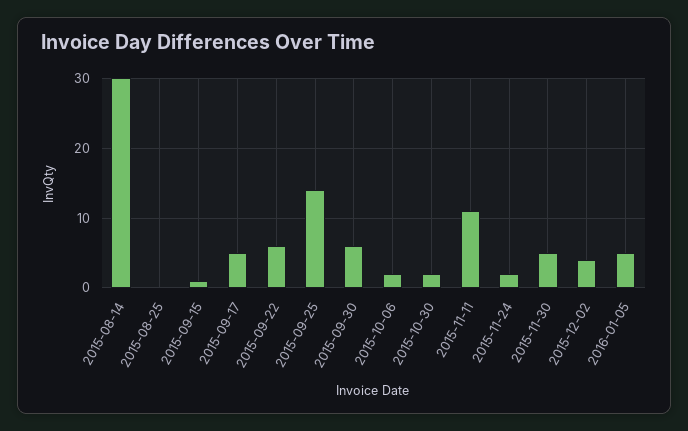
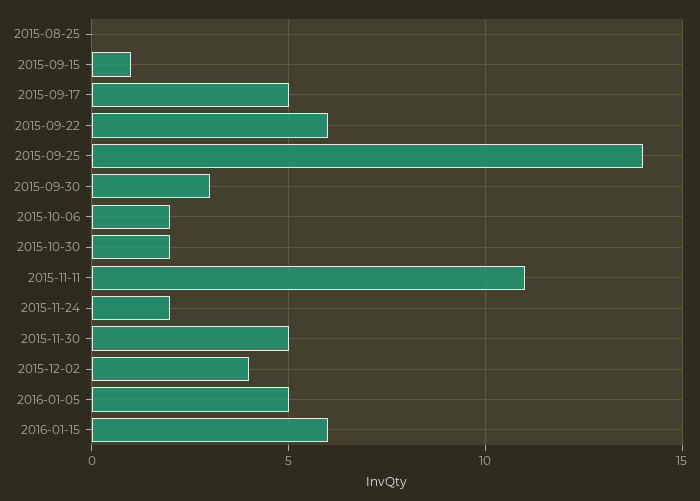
2015-08-14: 30 -> none
2015-09-30: 6 -> 3
2016-01-15: none -> 6

